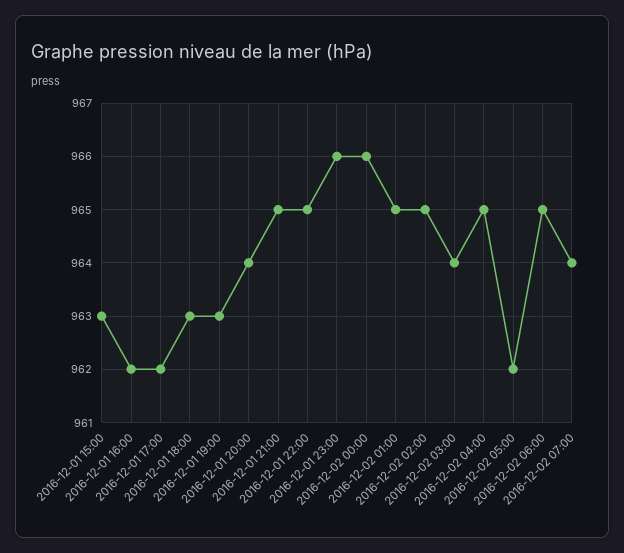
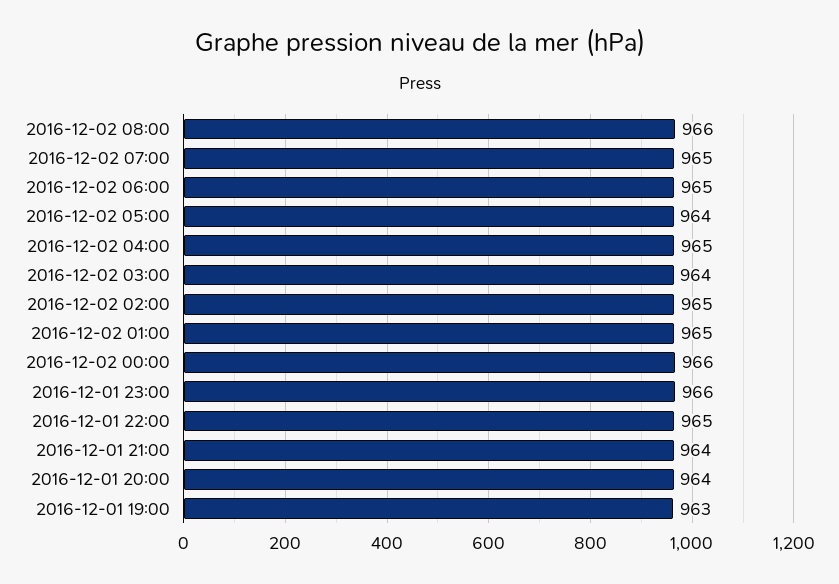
2016-12-01 15:00: 963 -> none
2016-12-01 16:00: 962 -> none
2016-12-01 17:00: 962 -> none
2016-12-01 18:00: 963 -> none
2016-12-01 21:00: 965 -> 964
2016-12-02 05:00: 962 -> 964
2016-12-02 07:00: 964 -> 965
2016-12-02 08:00: none -> 966

